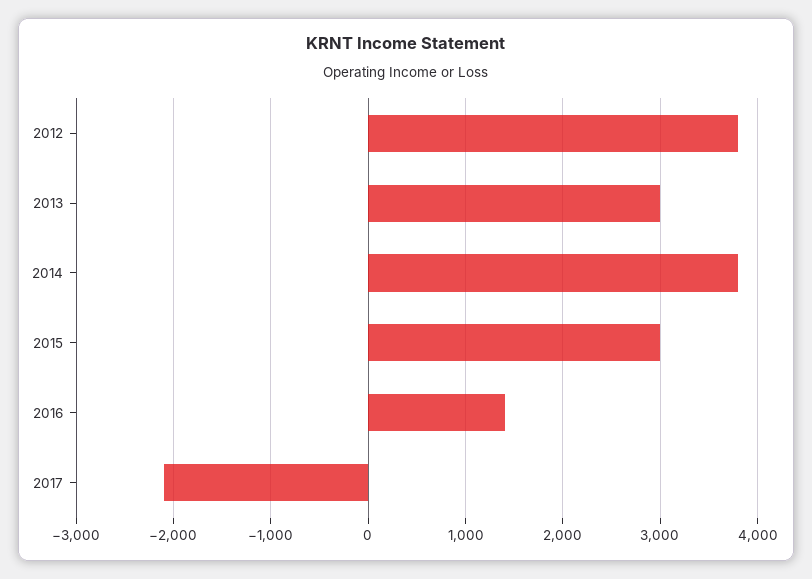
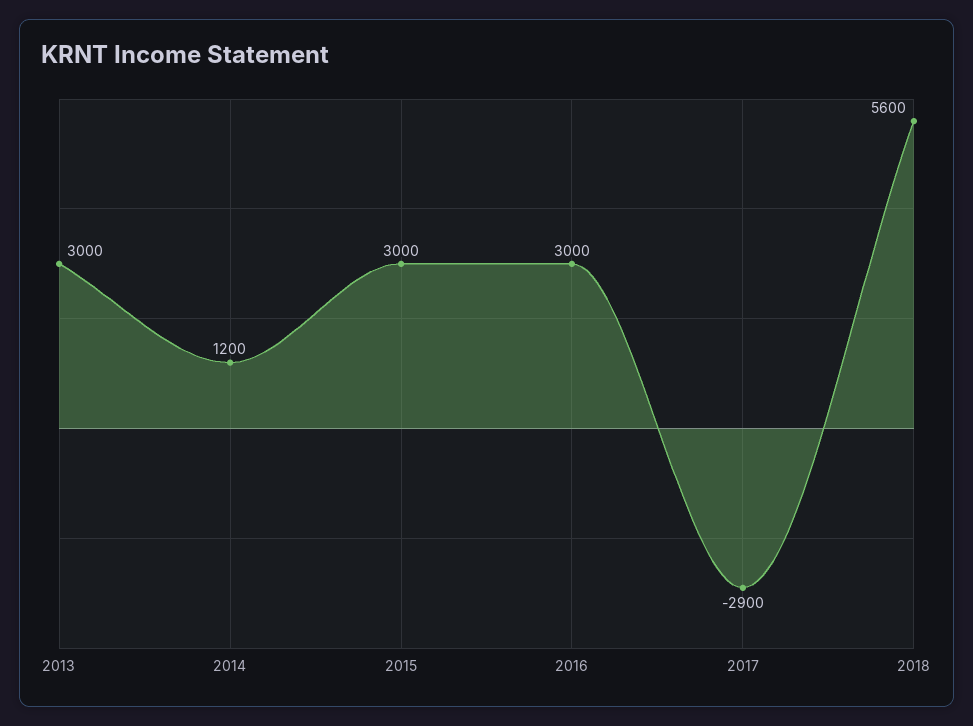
2012: 3800 -> none
2014: 3800 -> 1200
2016: 1400 -> 3000
2017: -2100 -> -2900
2018: none -> 5600

